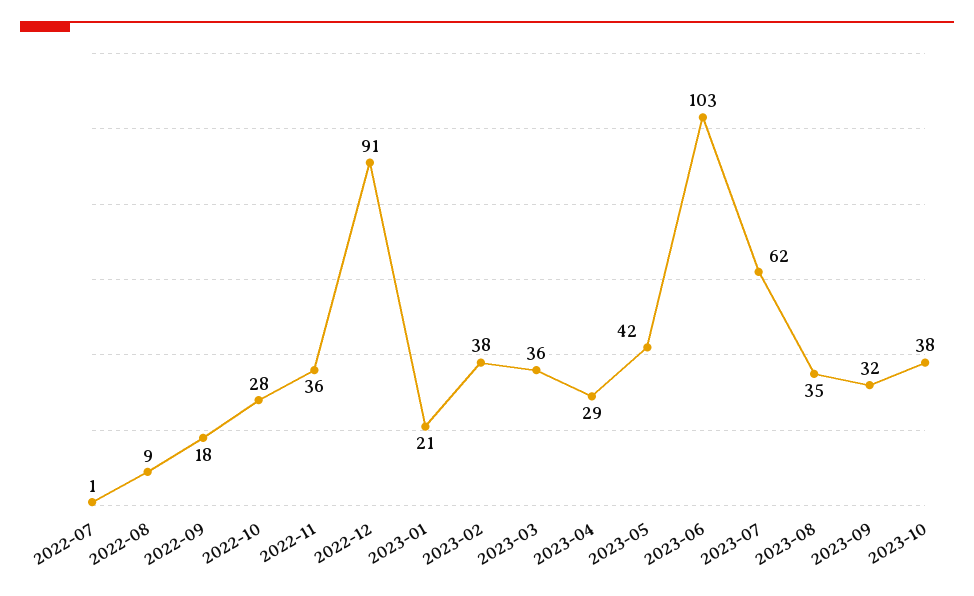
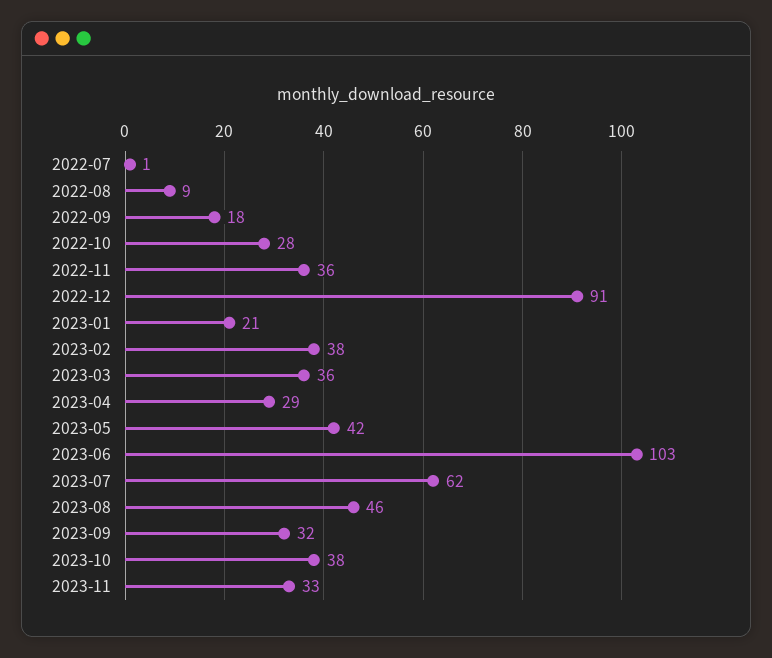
2023-08: 35 -> 46
2023-11: none -> 33

